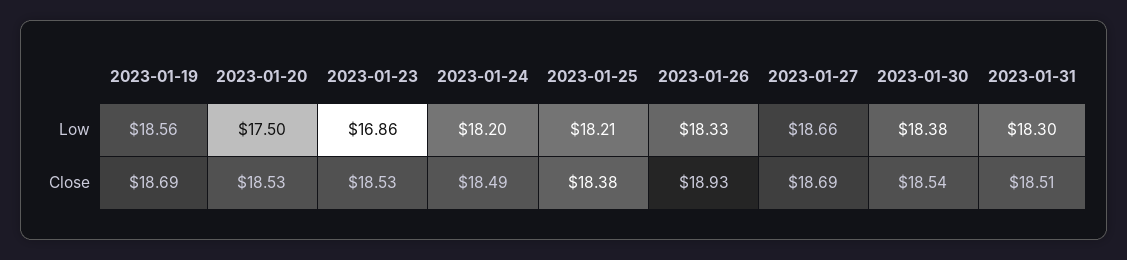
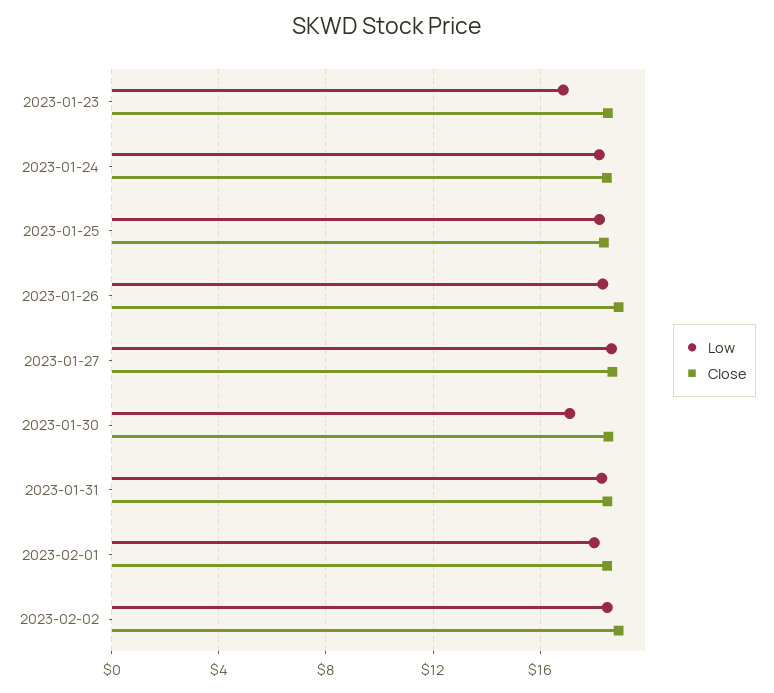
Low, 2023-01-19: 18.56 -> none
Low, 2023-01-20: 17.5 -> none
Low, 2023-01-30: 18.38 -> 17
Close, 2023-01-19: 18.69 -> none
Close, 2023-01-20: 18.53 -> none
Low, 2023-02-01: none -> 18
Close, 2023-02-01: none -> 18.5
Low, 2023-02-02: none -> 18.5
Close, 2023-02-02: none -> 19

